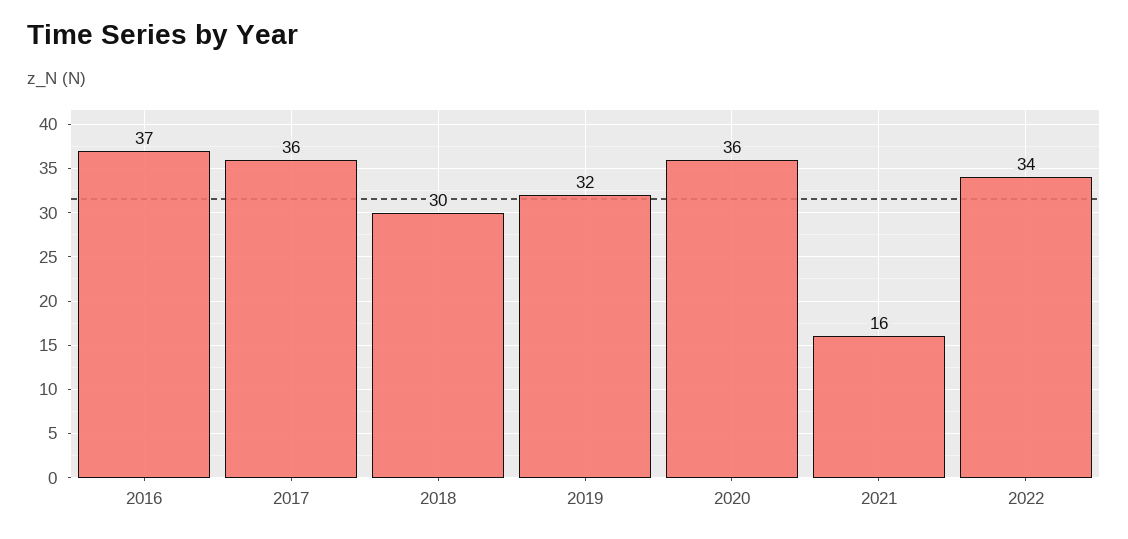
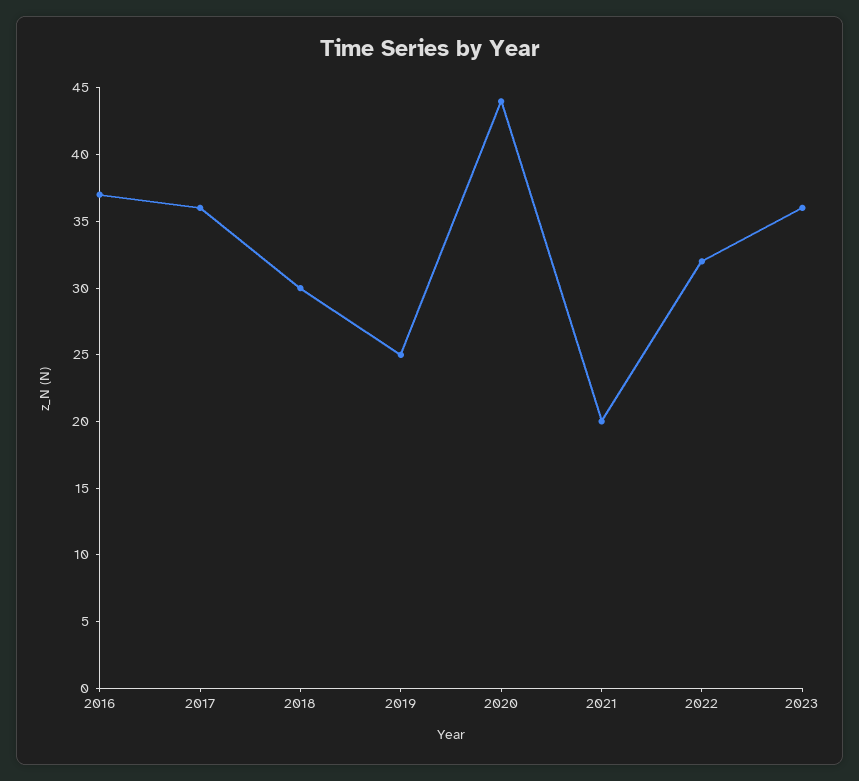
2019: 32 -> 25
2020: 36 -> 44
2021: 16 -> 20
2022: 34 -> 32
2023: none -> 36

